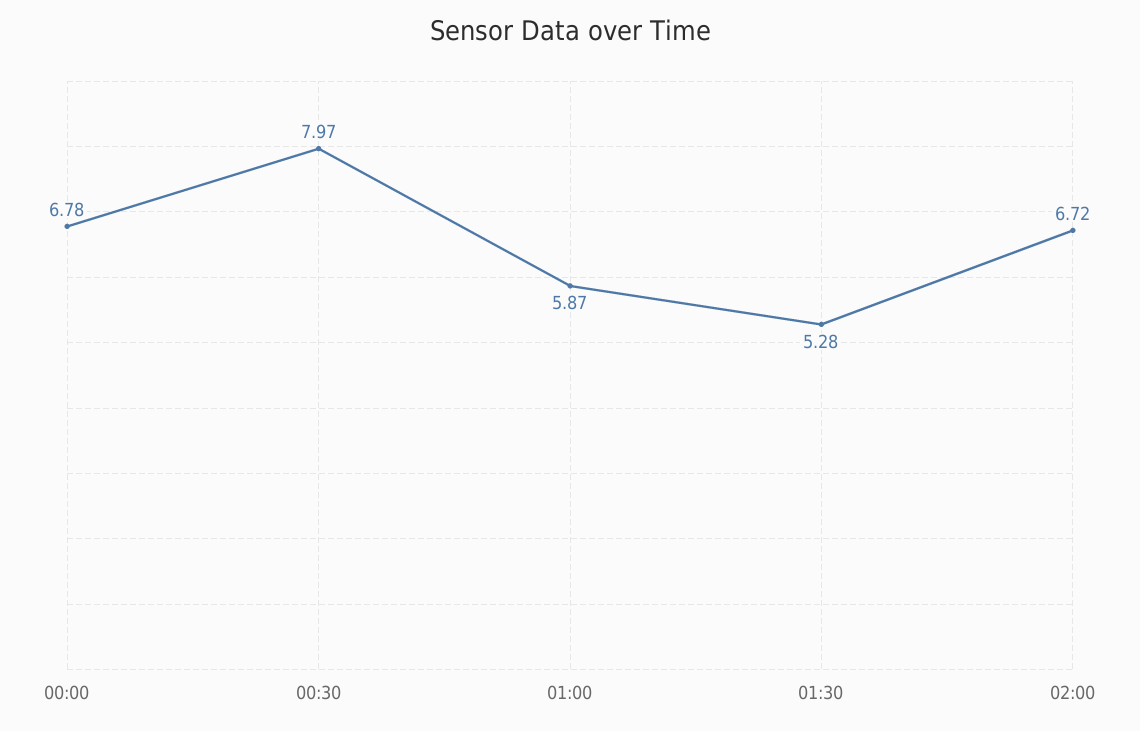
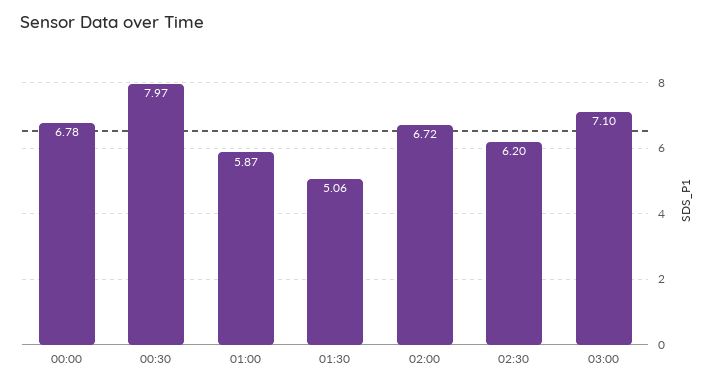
01:30: 5.28 -> 5.06
02:30: none -> 6.2
03:00: none -> 7.1

